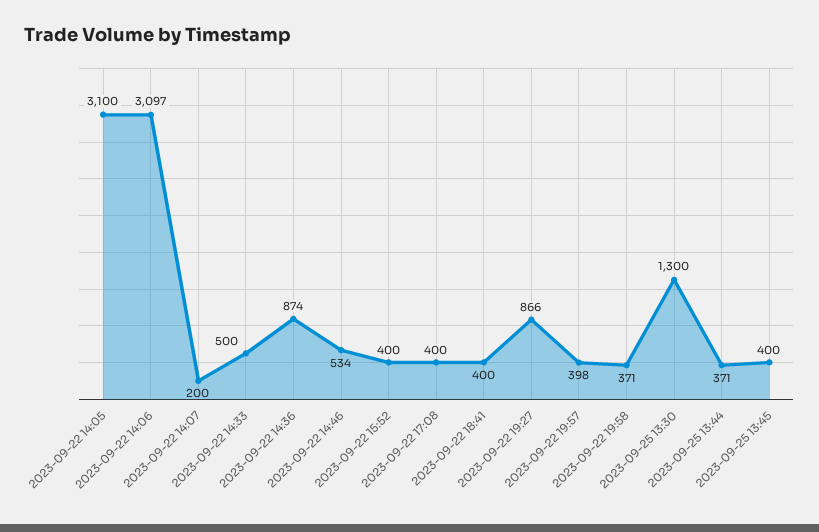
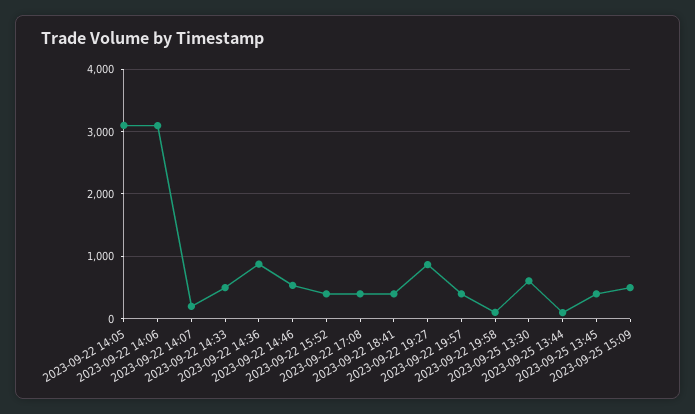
2023-09-22 19:58: 371 -> 100
2023-09-25 13:30: 1300 -> 600
2023-09-25 13:44: 371 -> 100
2023-09-25 15:09: none -> 500

